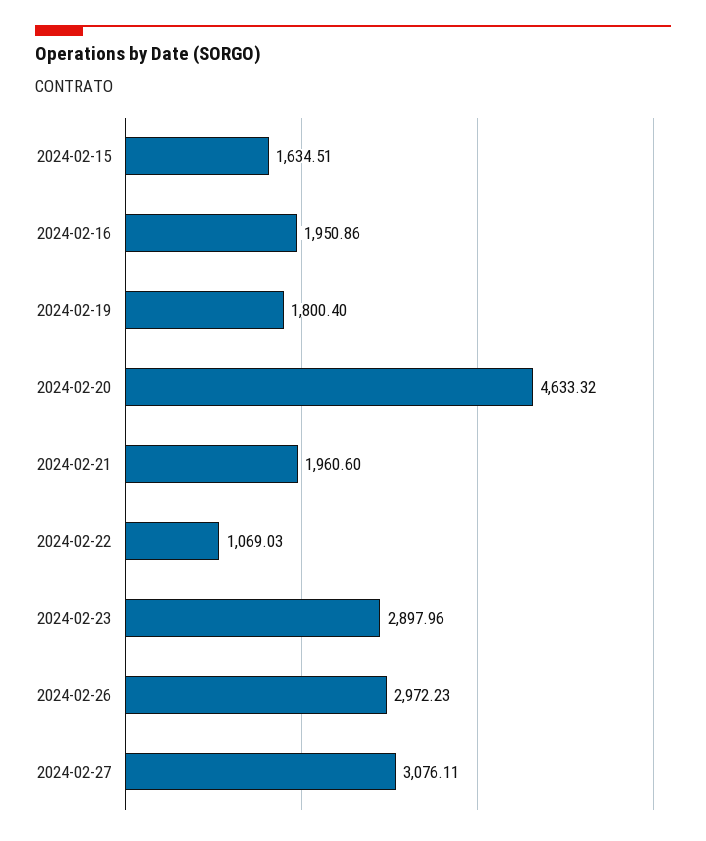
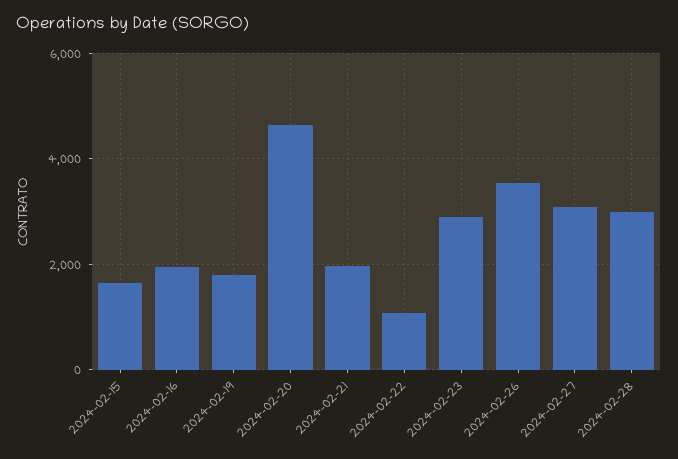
2024-02-26: 2972.23 -> 3600
2024-02-28: none -> 3000

